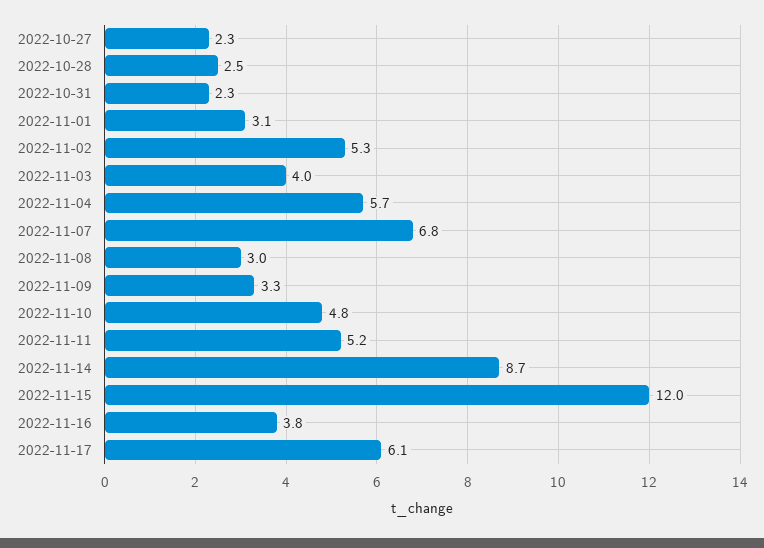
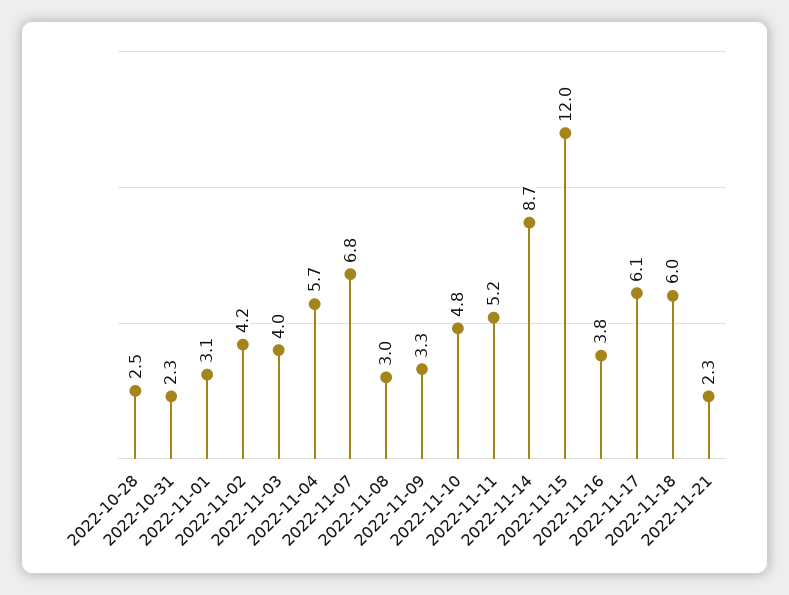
2022-10-27: 2.3 -> none
2022-11-02: 5.3 -> 4.2
2022-11-18: none -> 6
2022-11-21: none -> 2.3

